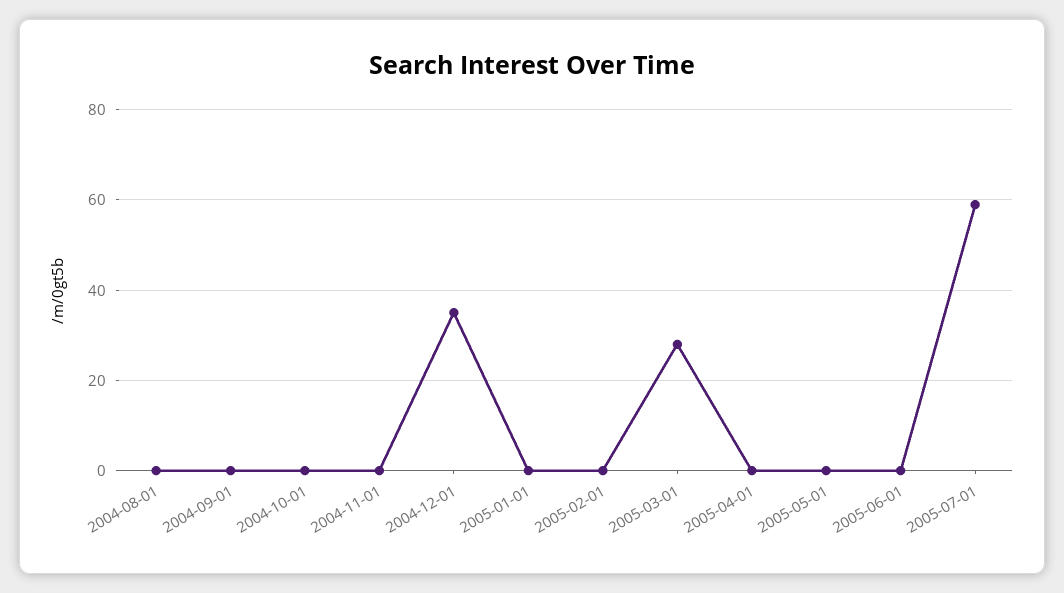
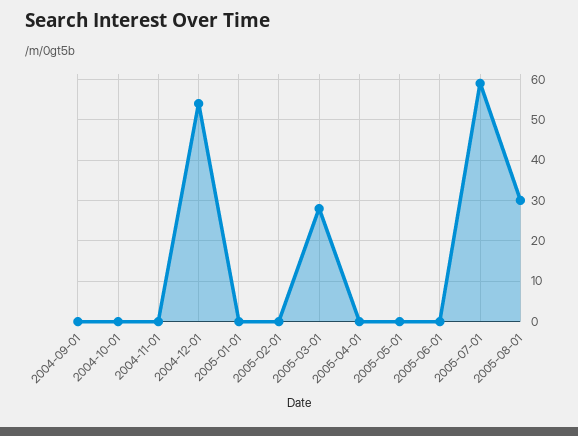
2004-08-01: 0 -> none
2004-12-01: 35 -> 55
2005-08-01: none -> 30

